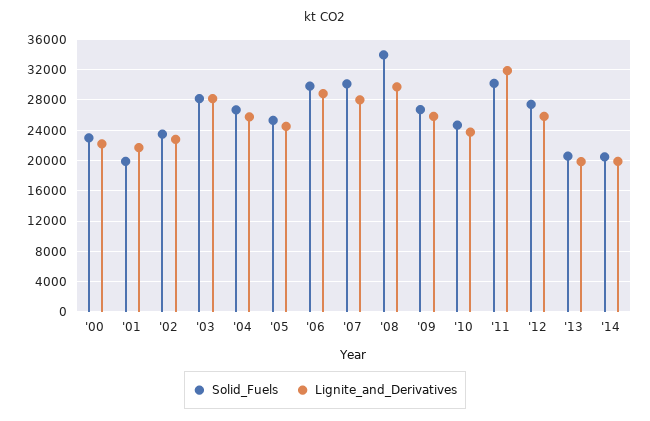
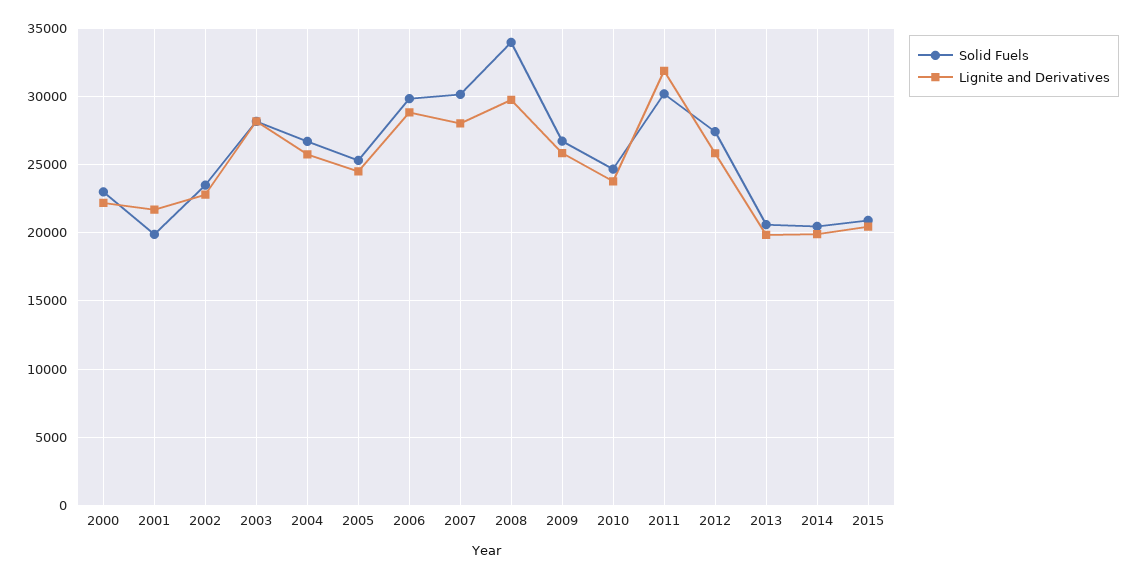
Solid_Fuels, 2015: none -> 21000
Lignite_and_Derivatives, 2015: none -> 20500

